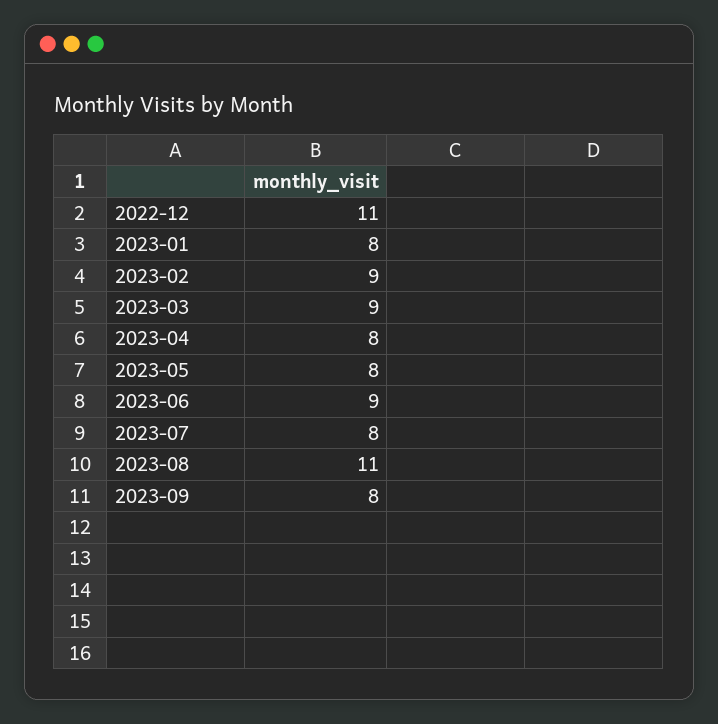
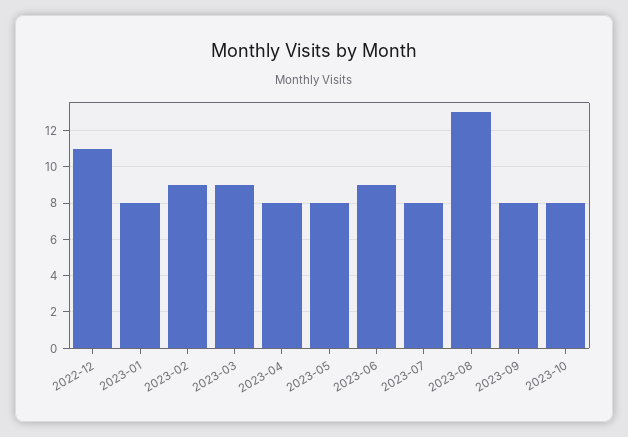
2023-08: 11 -> 13
2023-10: none -> 8

